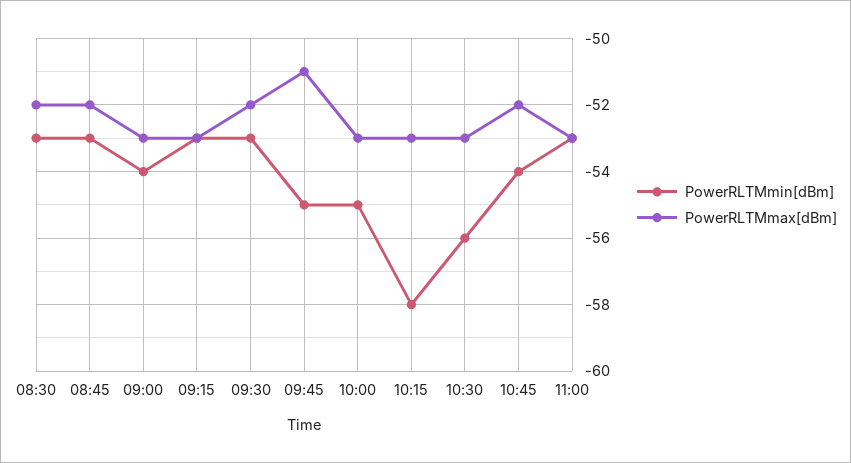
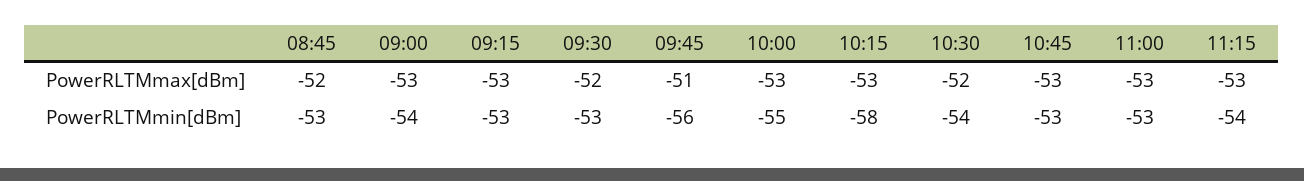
PowerRLTMmin[dBm], 08:30: -53 -> none
PowerRLTMmax[dBm], 08:30: -52 -> none
PowerRLTMmin[dBm], 09:45: -55 -> -56
PowerRLTMmin[dBm], 10:30: -56 -> -54
PowerRLTMmax[dBm], 10:30: -53 -> -52
PowerRLTMmin[dBm], 10:45: -54 -> -53
PowerRLTMmax[dBm], 10:45: -52 -> -53
PowerRLTMmax[dBm], 11:15: none -> -53
PowerRLTMmin[dBm], 11:15: none -> -54

